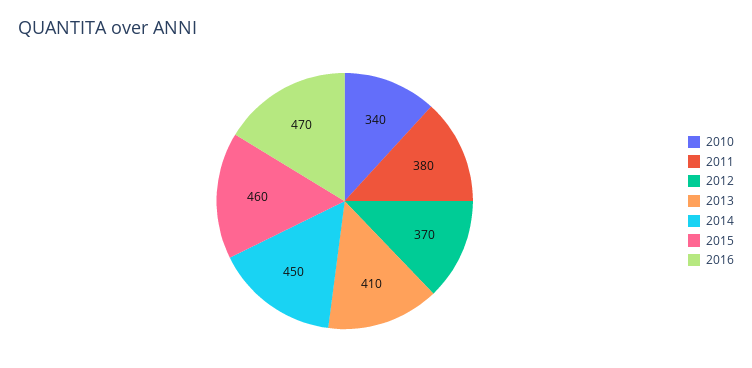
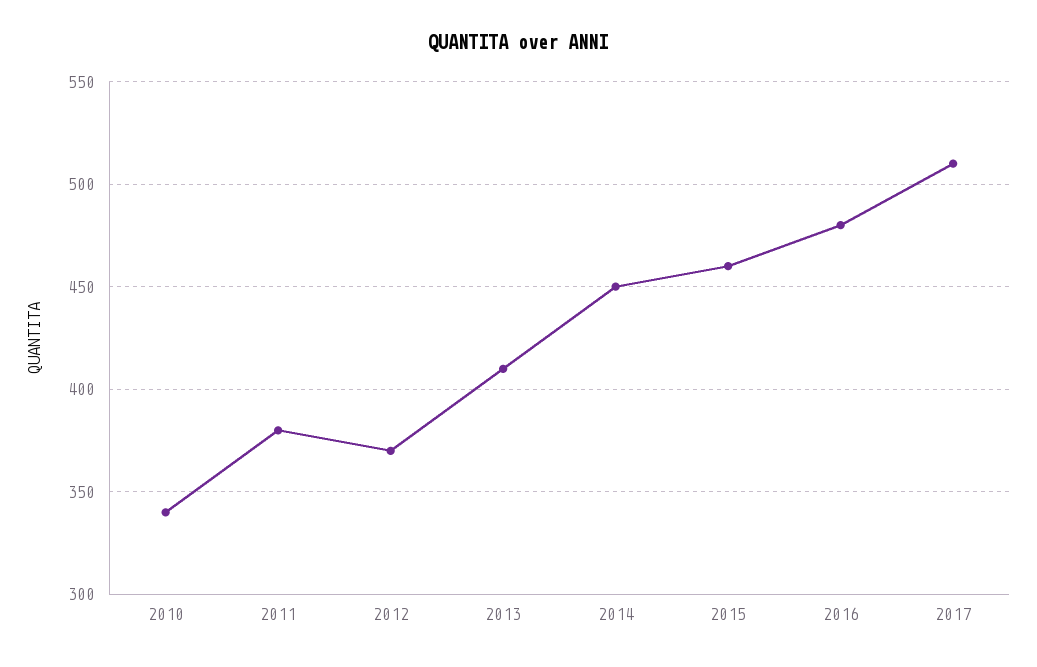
2016: 470 -> 480
2017: none -> 510

